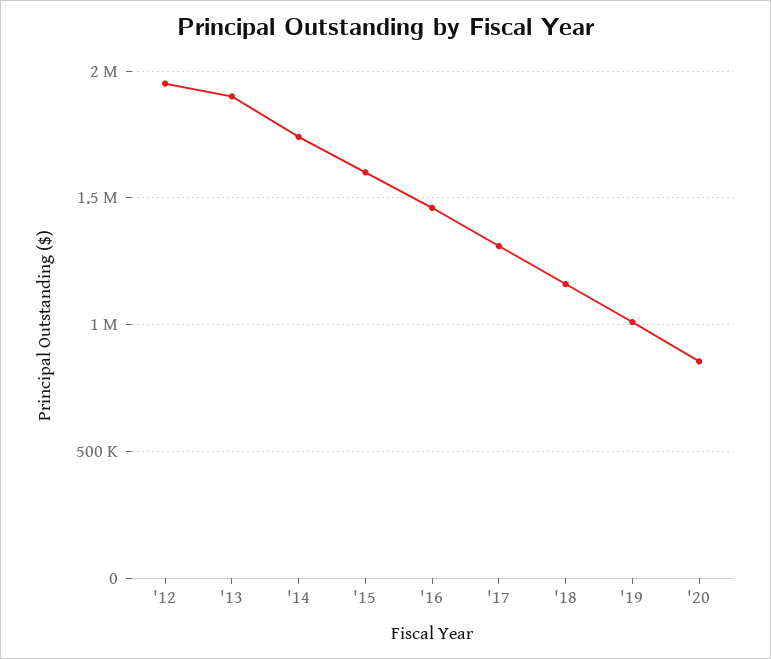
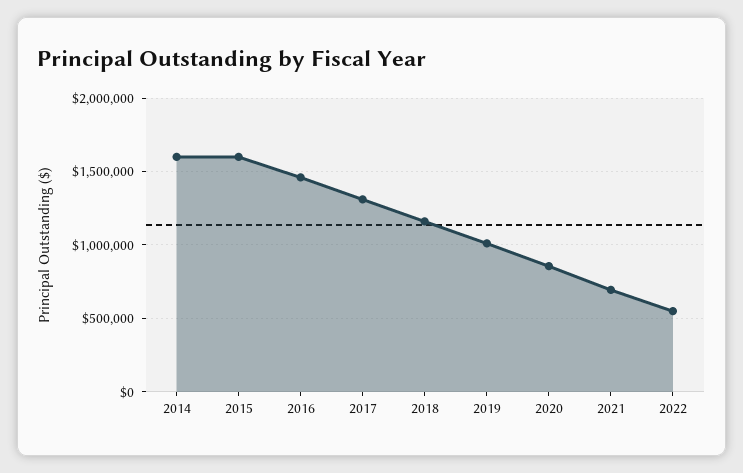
'12: 1950000 -> none
'13: 1900000 -> none
'14: 1750000 -> 1600000
2021: none -> 700000
2022: none -> 550000

